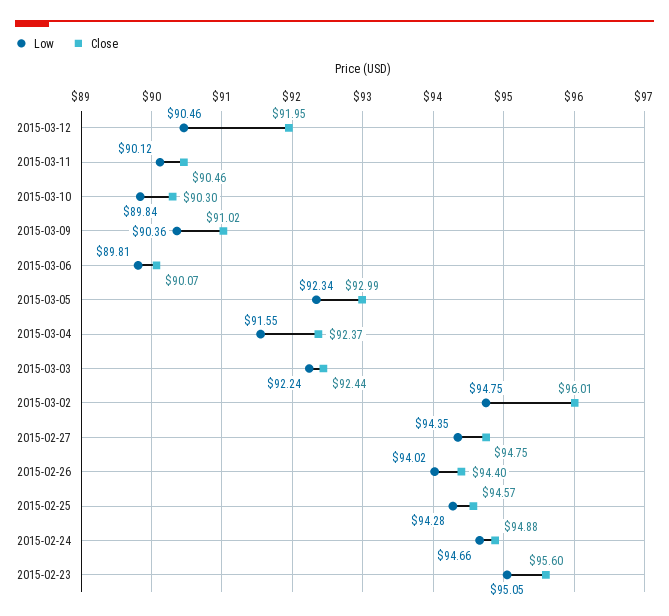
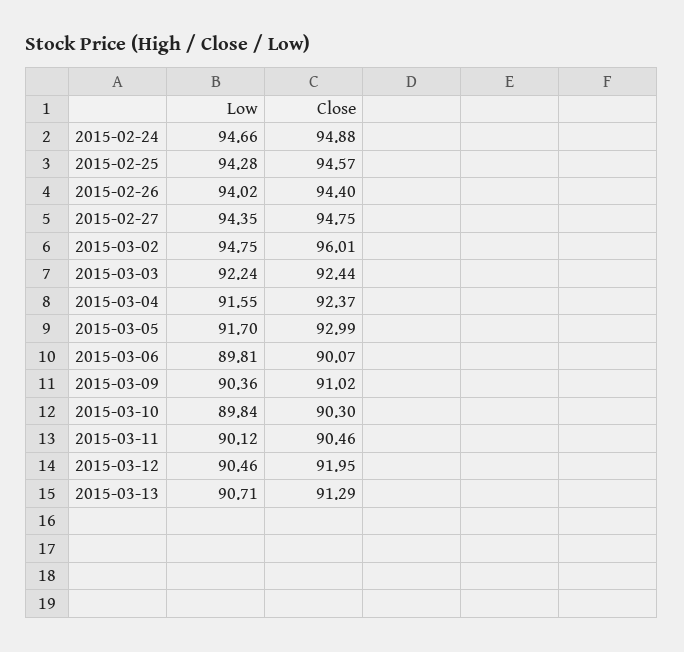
Low, 2015-03-05: 92.34 -> 91.7
Low, 2015-02-23: 95.05 -> none
Close, 2015-02-23: 95.6 -> none
Low, 2015-03-13: none -> 90.71
Close, 2015-03-13: none -> 91.29

